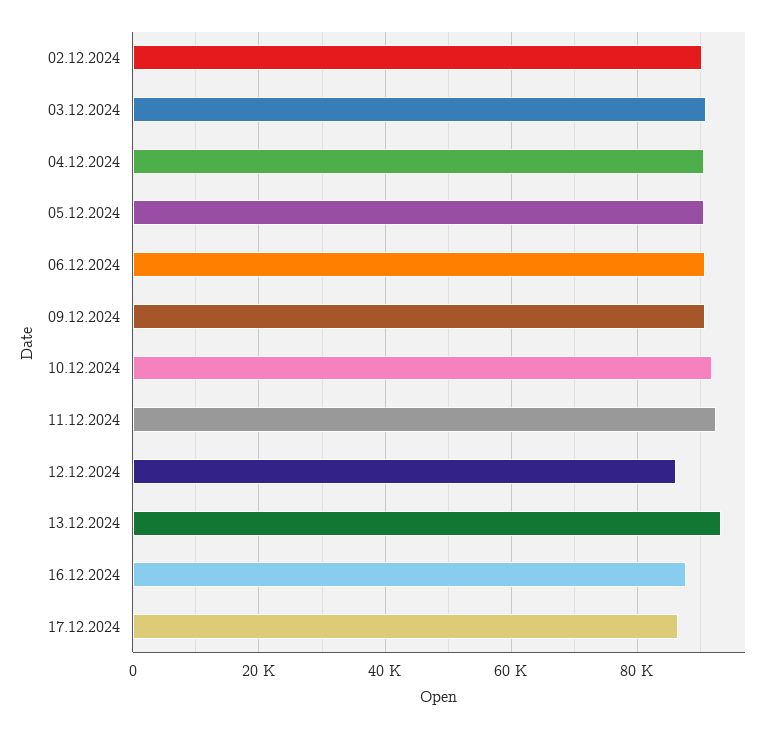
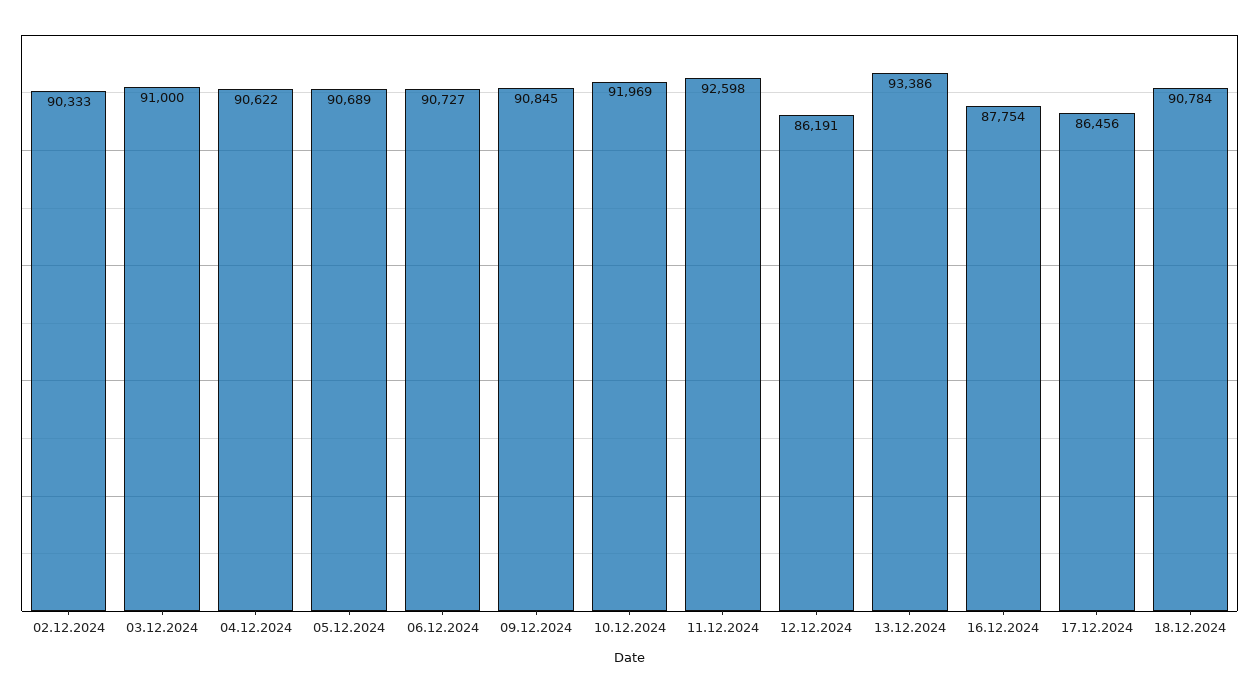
18.12.2024: none -> 90784

